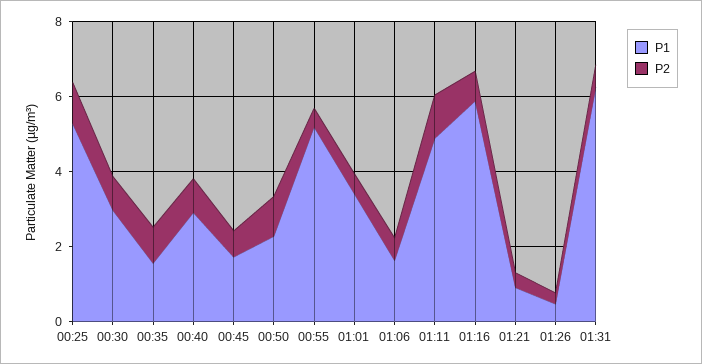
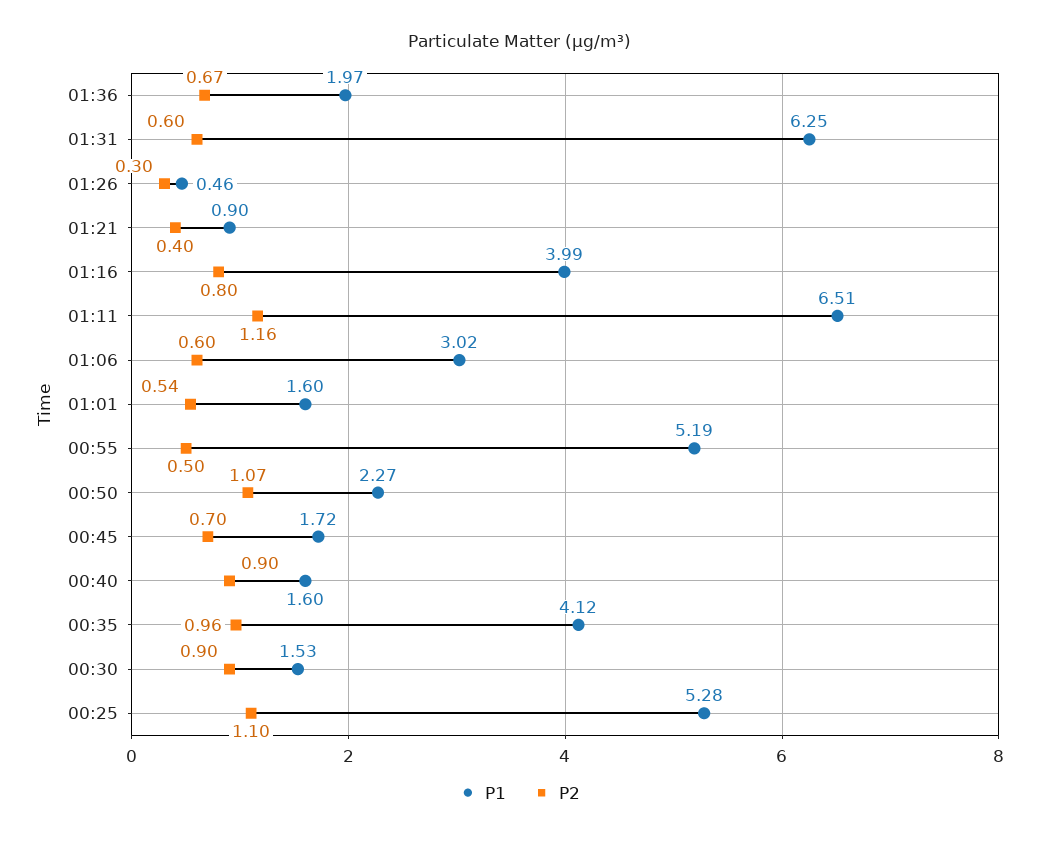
P1, 00:30: 3 -> 1.53
P1, 00:35: 1.5 -> 4.12
P1, 00:40: 3 -> 1.6
P1, 01:01: 3.5 -> 1.6
P1, 01:06: 1.5 -> 3.02
P1, 01:11: 5 -> 6.51
P1, 01:16: 6 -> 3.99
P1, 01:36: none -> 1.97
P2, 01:36: none -> 0.67

